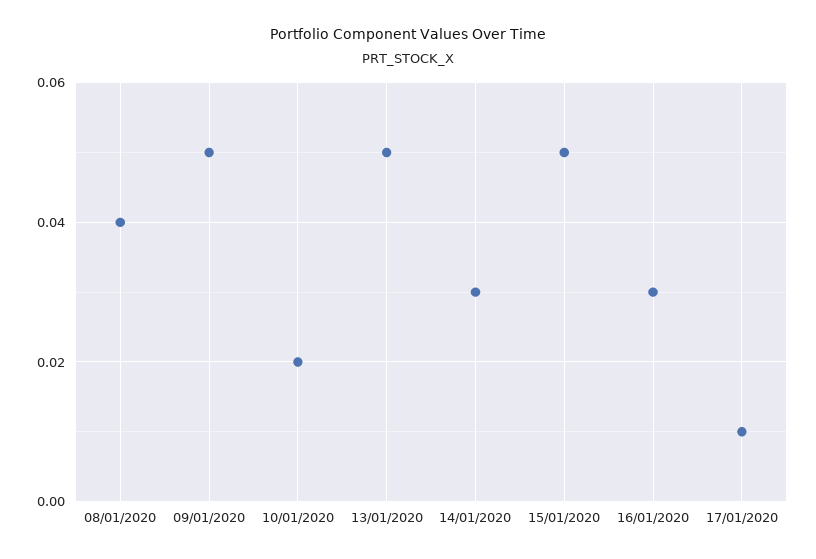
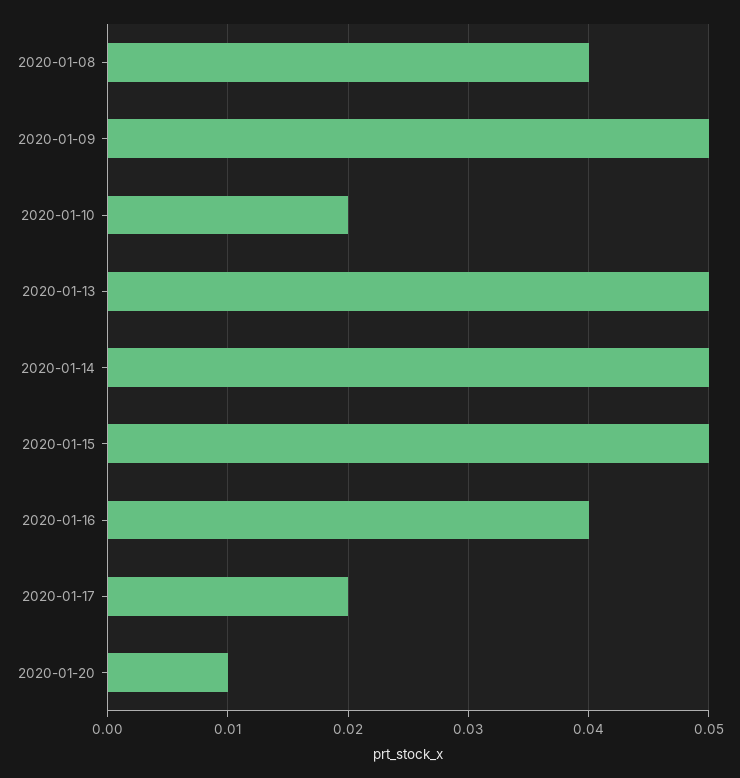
14/01/2020: 0.03 -> 0.05
16/01/2020: 0.03 -> 0.04
17/01/2020: 0.01 -> 0.02
2020-01-20: none -> 0.01

